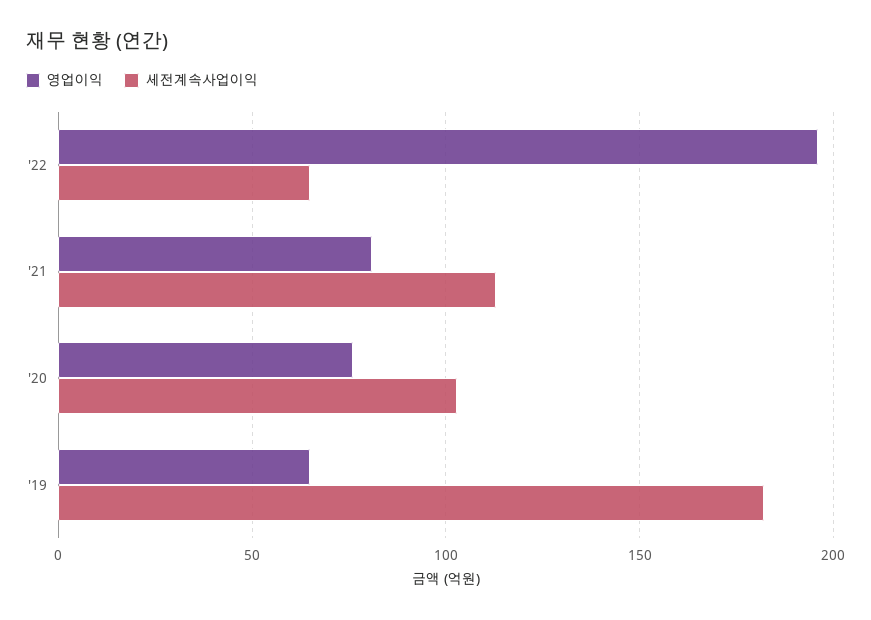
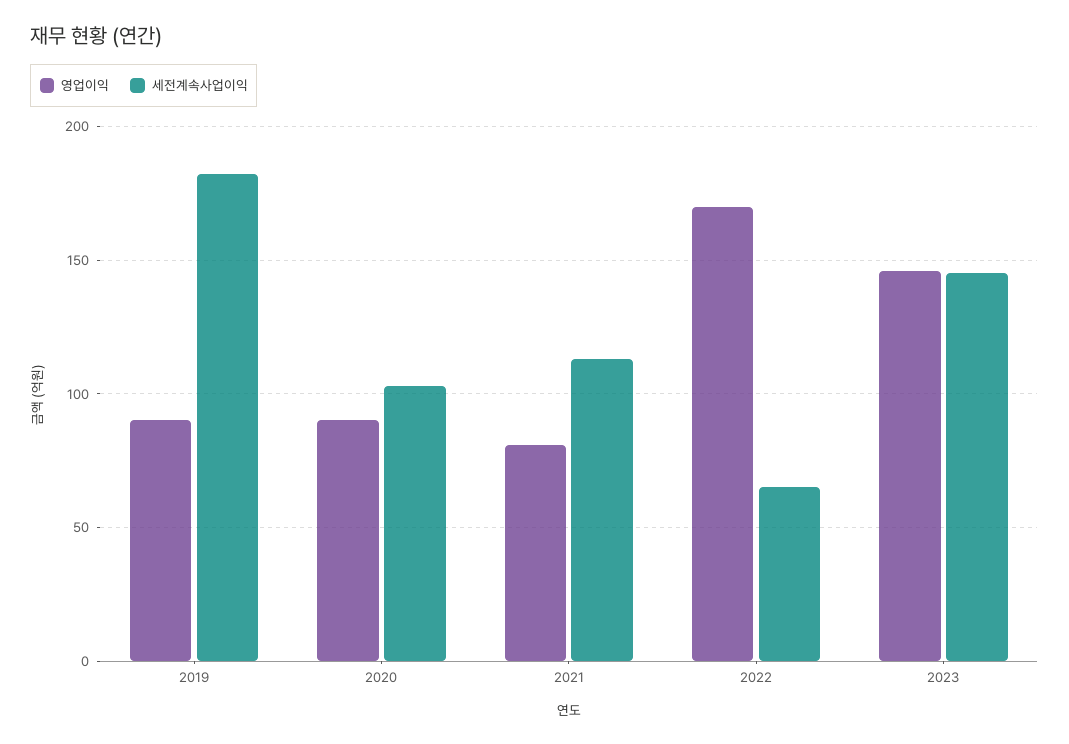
영업이익, '22: 195 -> 170
영업이익, '20: 75 -> 90
영업이익, '19: 65 -> 90
영업이익, 2023: none -> 145
세전계속사업이익, 2023: none -> 145

